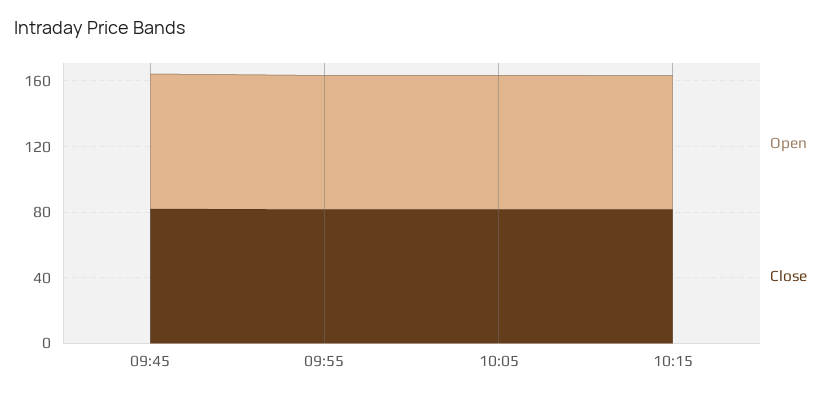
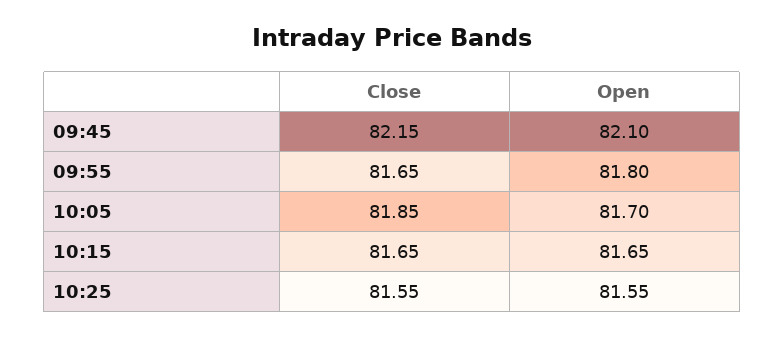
Close, 10:25: none -> 81.55
Open, 10:25: none -> 81.55

